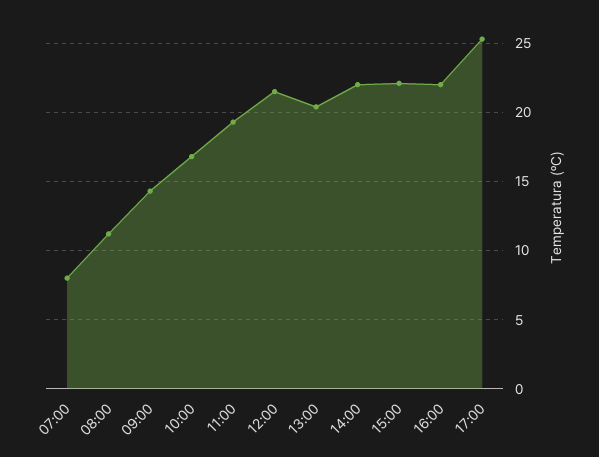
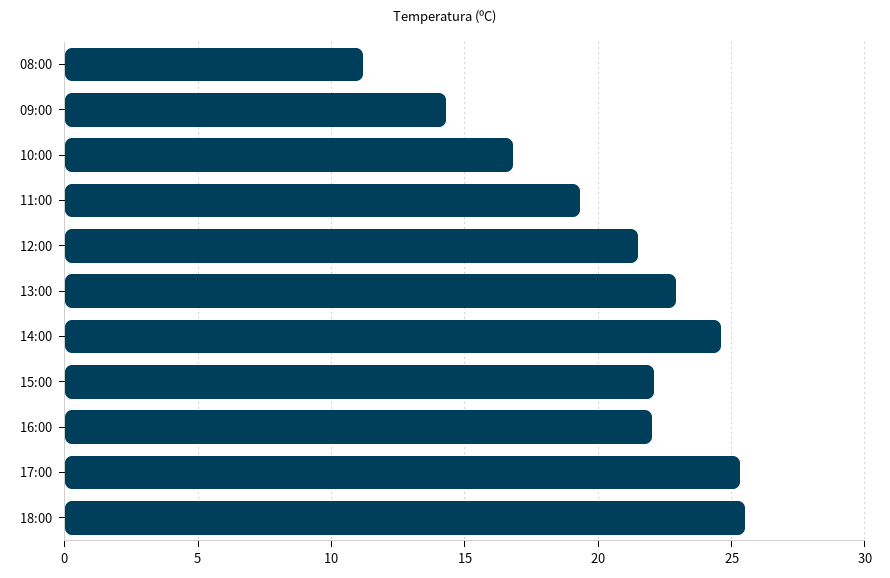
07:00: 8 -> none
13:00: 20.5 -> 23
14:00: 22 -> 24.5
18:00: none -> 25.5

